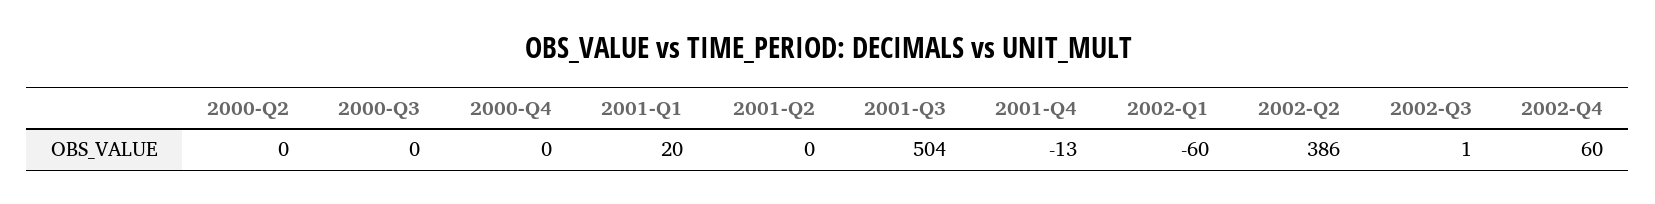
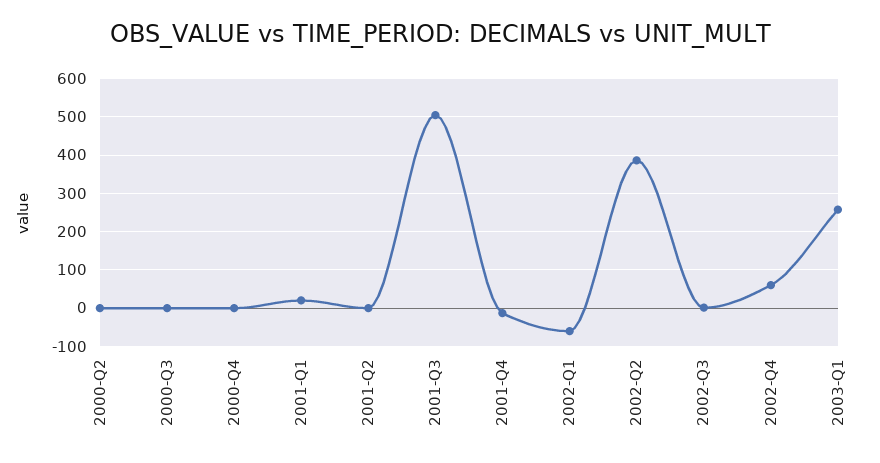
2003-Q1: none -> 260

